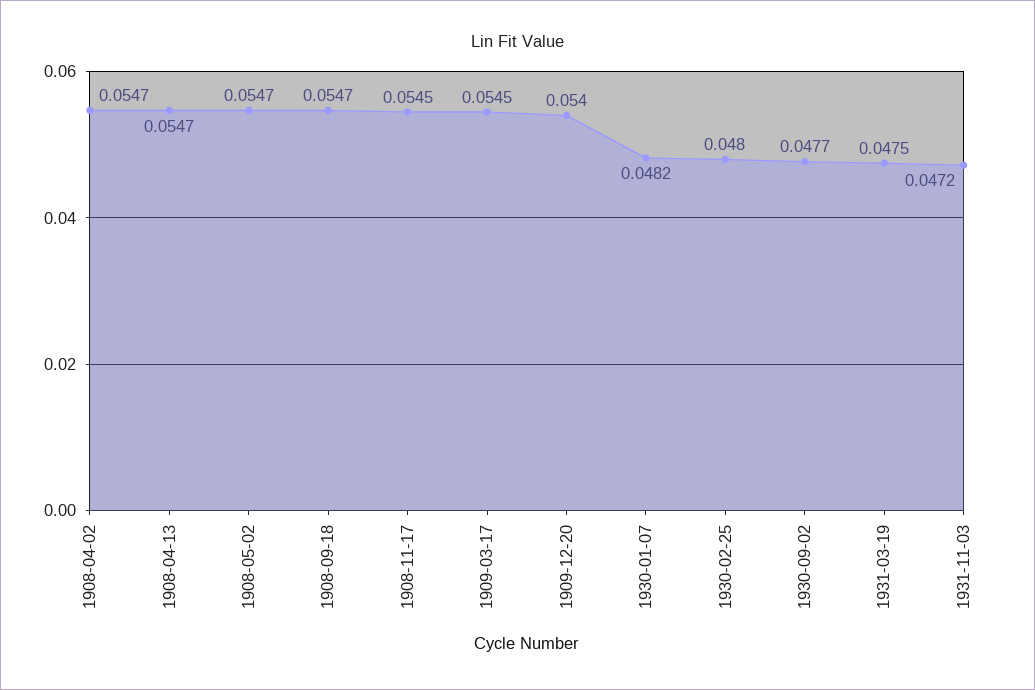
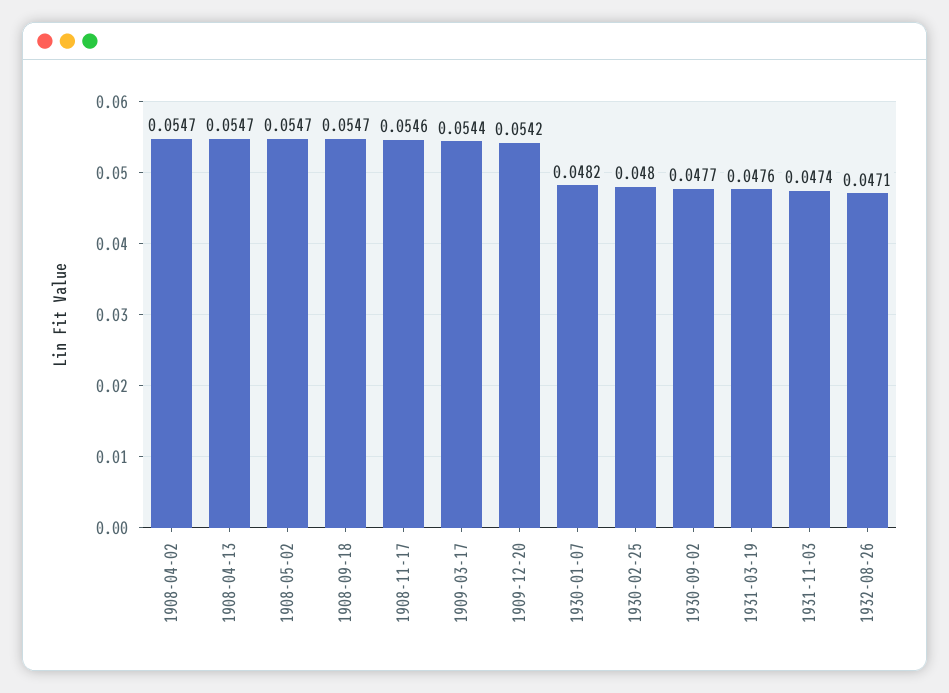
1908-11-17: 0.0545 -> 0.0546
1909-03-17: 0.0545 -> 0.0544
1909-12-20: 0.054 -> 0.0542
1931-03-19: 0.0475 -> 0.0476
1931-11-03: 0.0472 -> 0.0474
1932-08-26: none -> 0.0471

